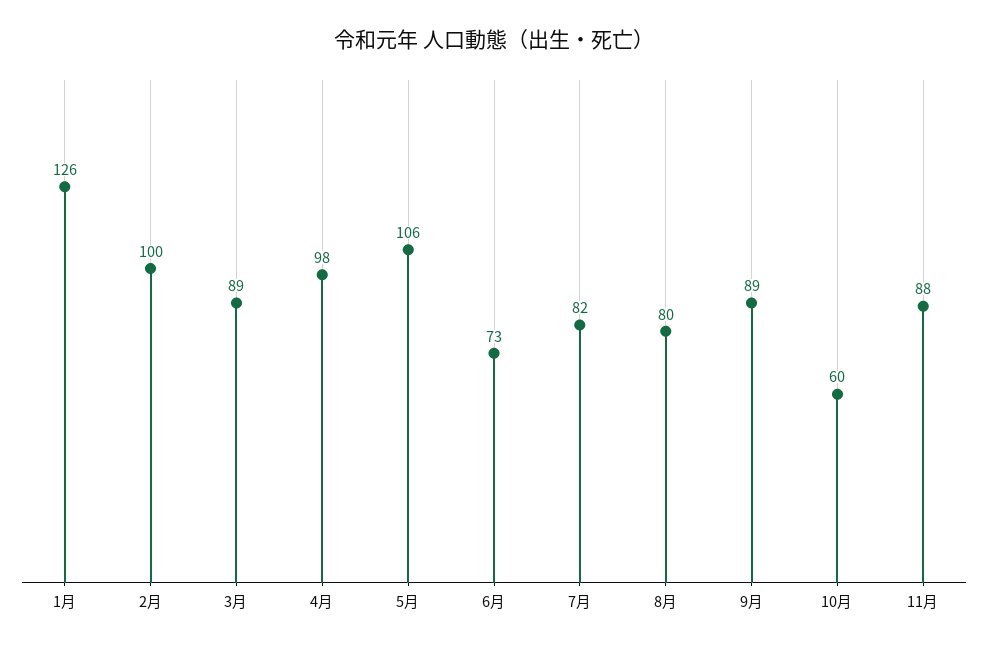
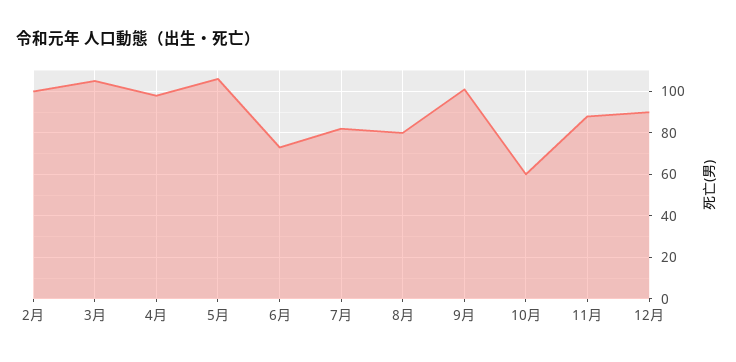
1月: 126 -> none
3月: 89 -> 105
9月: 89 -> 100
12月: none -> 90

